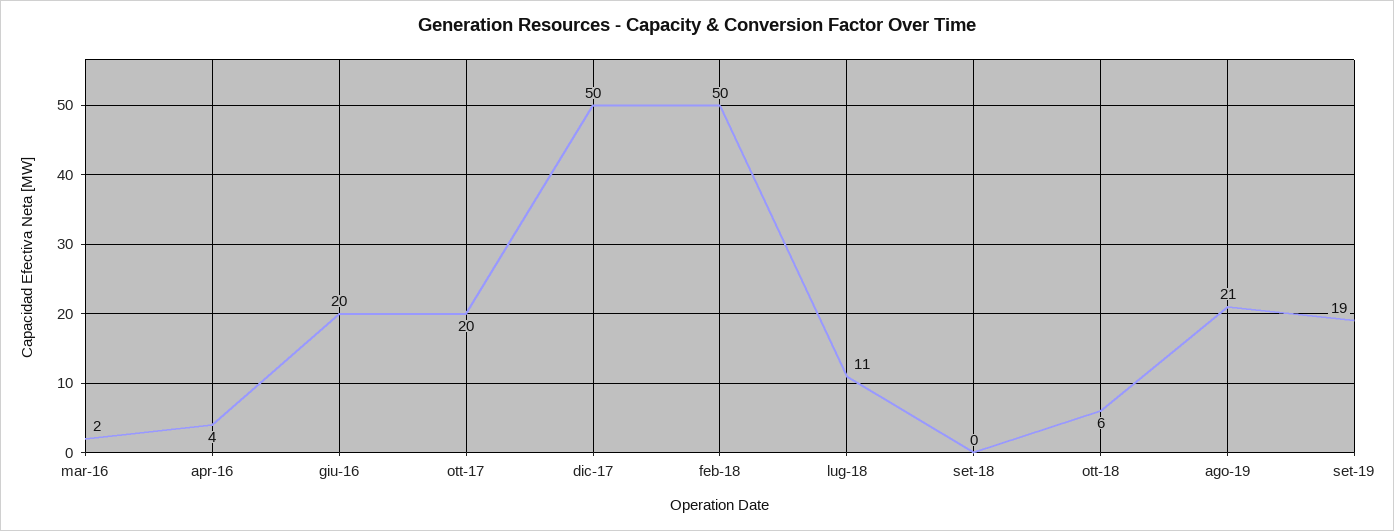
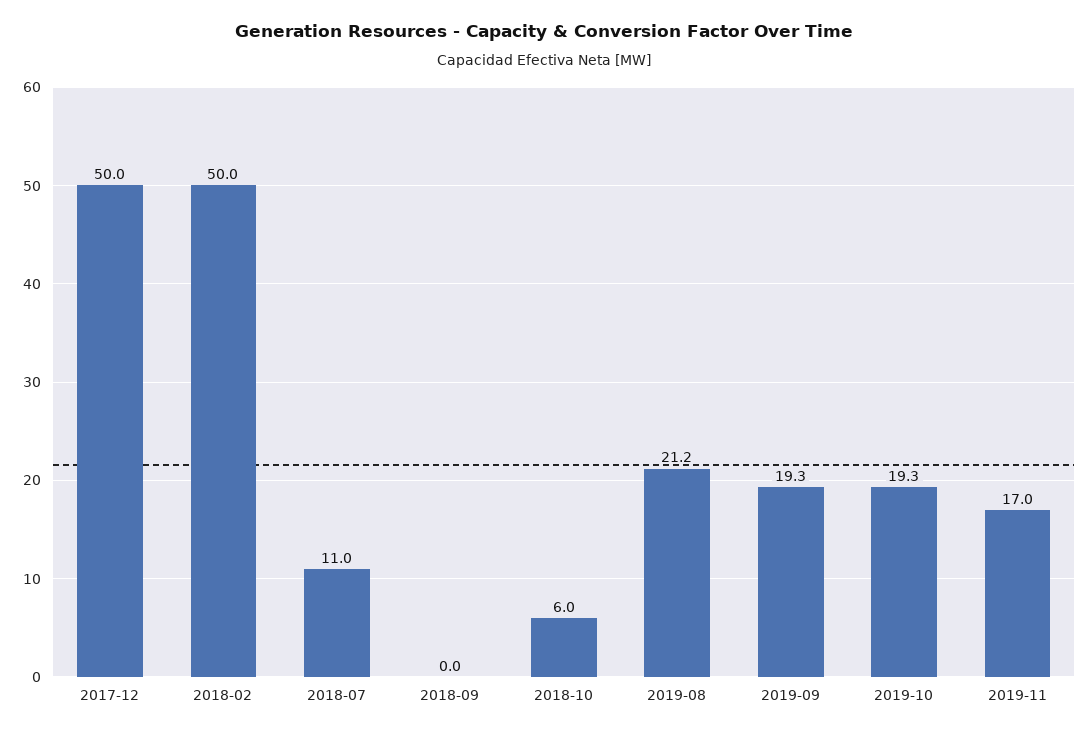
mar-16: 2 -> none
apr-16: 4 -> none
giu-16: 20 -> none
ott-17: 20 -> none
2019-10: none -> 19.3
2019-11: none -> 17

